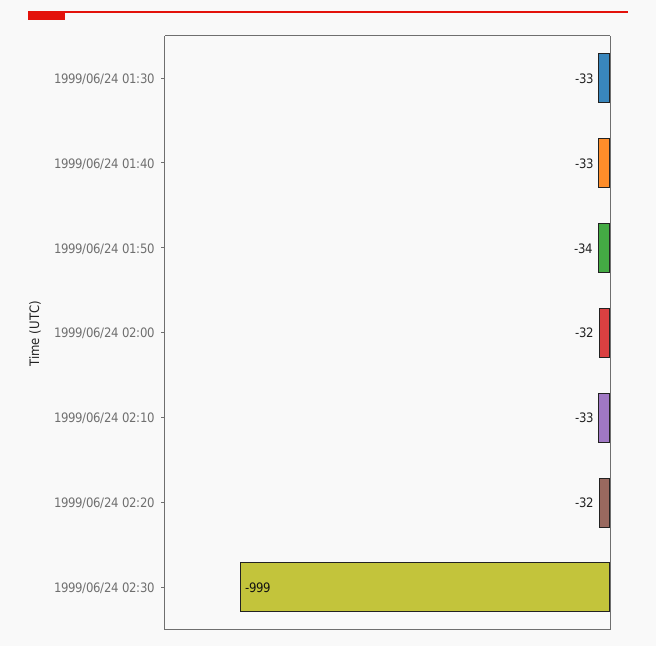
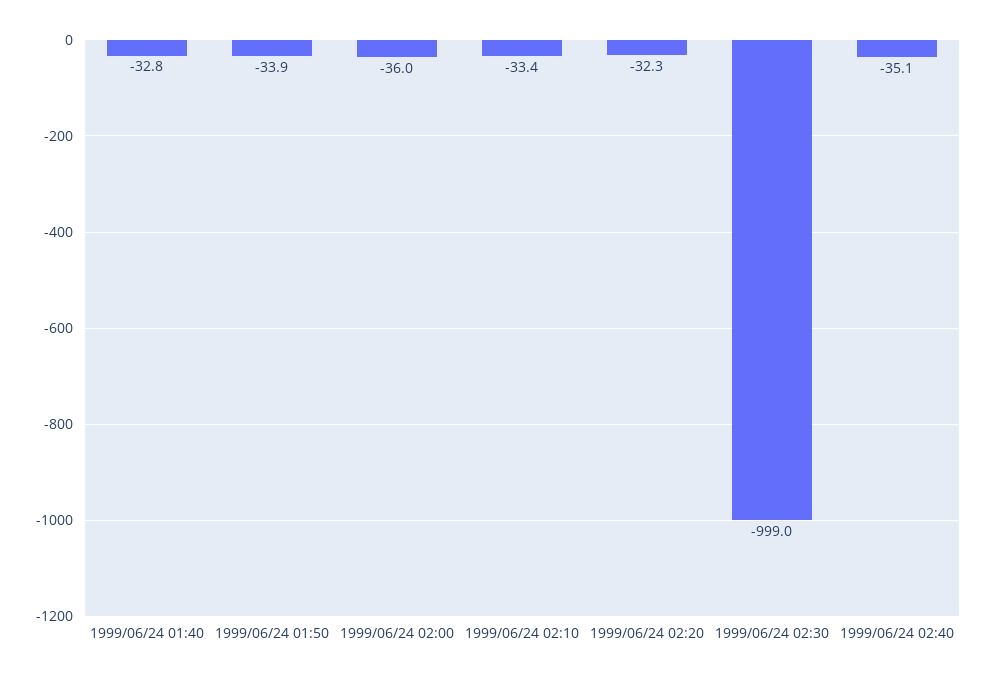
1999/06/24 01:30: -33 -> none
1999/06/24 02:00: -32 -> -36
1999/06/24 02:40: none -> -35.1

